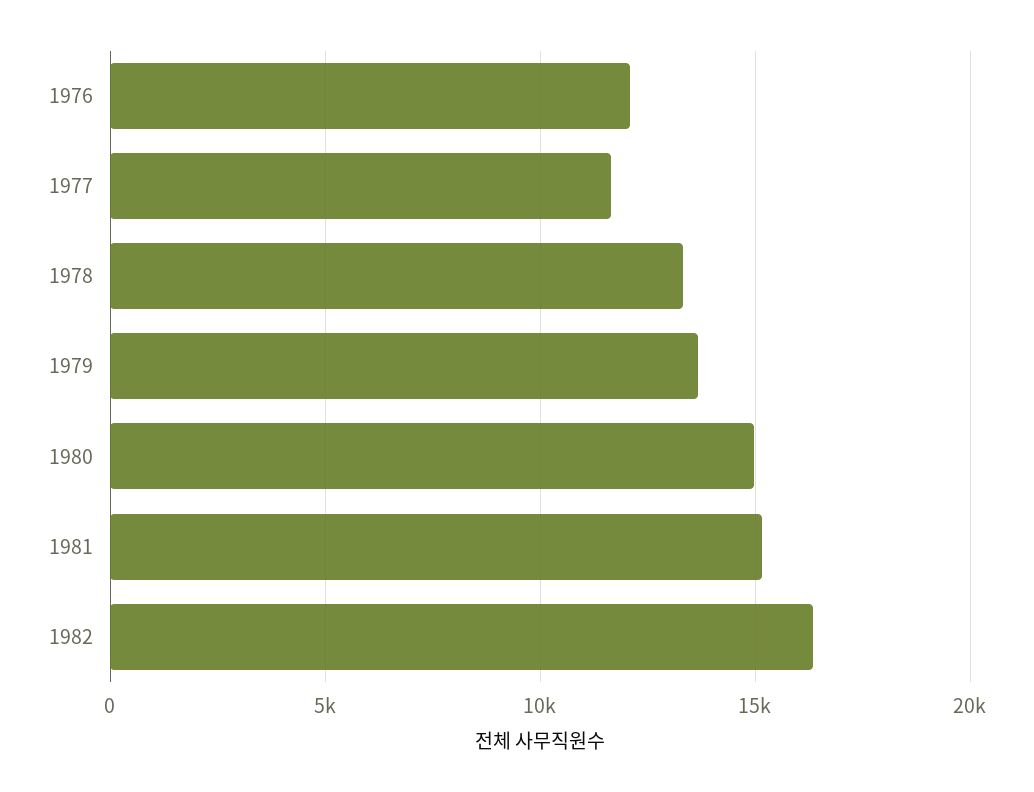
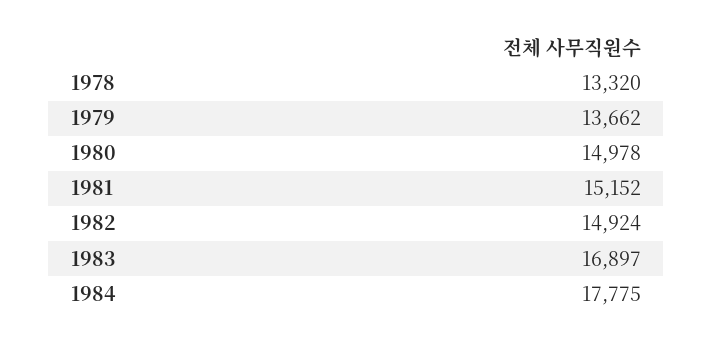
1976: 12000 -> none
1977: 11500 -> none
1982: 16500 -> 14924
1983: none -> 16897
1984: none -> 17775

